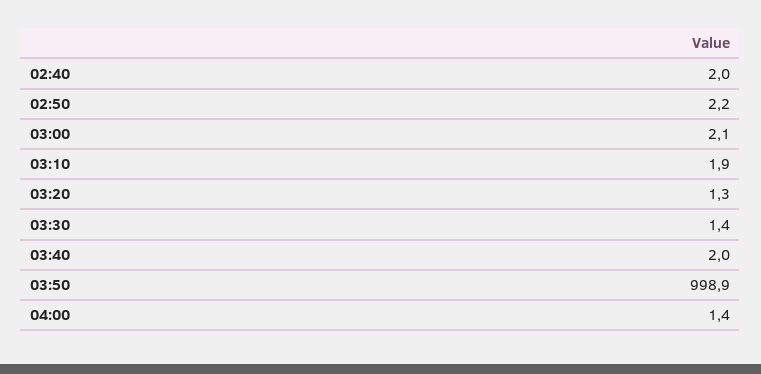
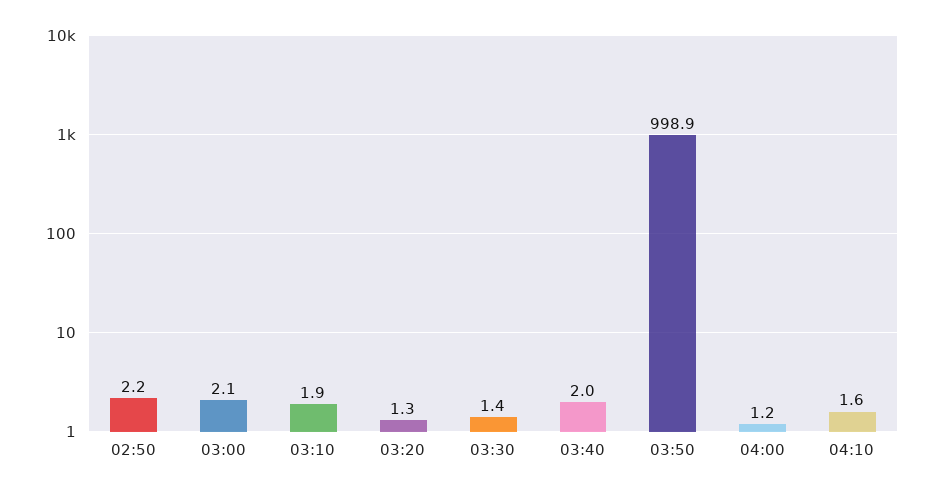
02:40: 2 -> none
04:00: 1.4 -> 1.2
04:10: none -> 1.6

